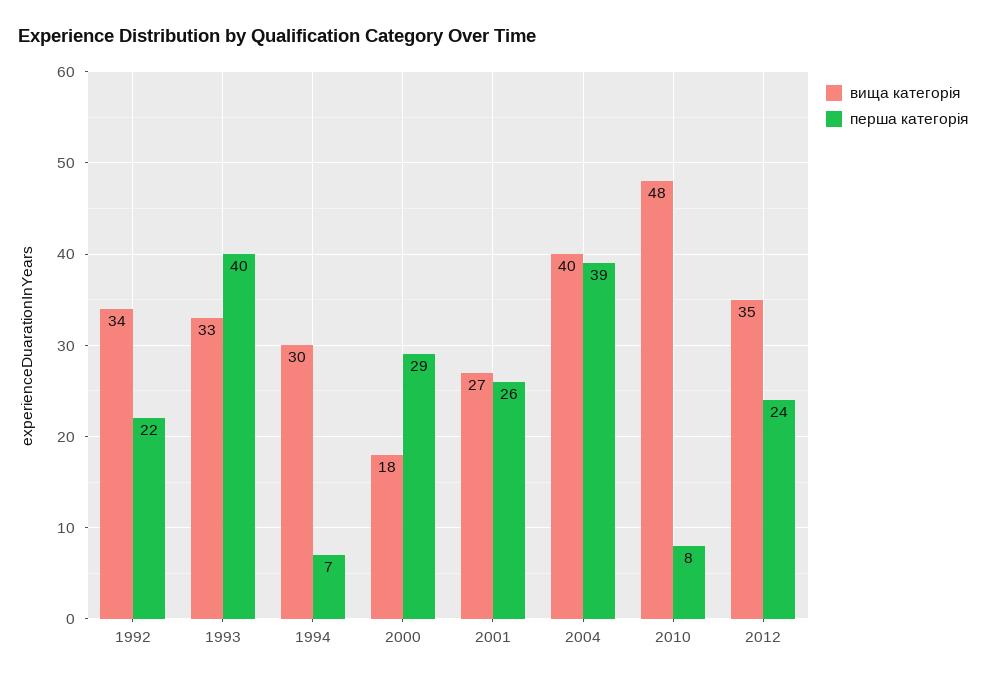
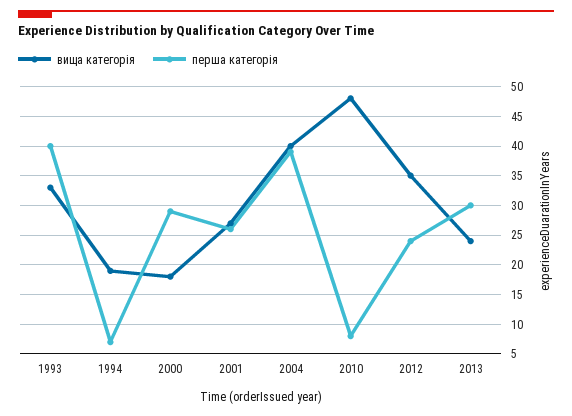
вища категорія, 1992: 34 -> none
перша категорія, 1992: 22 -> none
вища категорія, 1994: 30 -> 20
вища категорія, 2013: none -> 25
перша категорія, 2013: none -> 30

